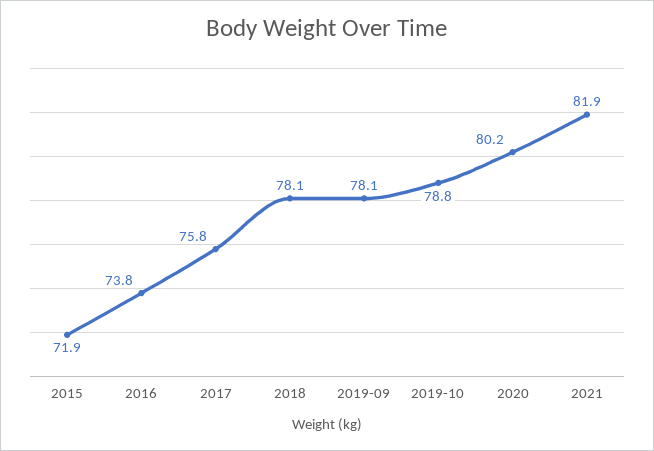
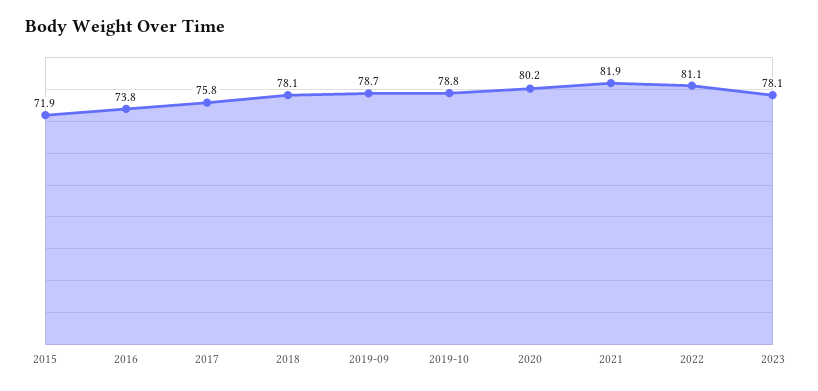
2019-09: 78.1 -> 78.7
2022: none -> 81.1
2023: none -> 78.1

